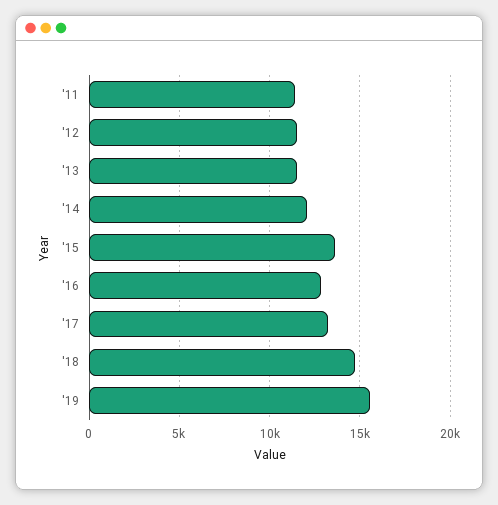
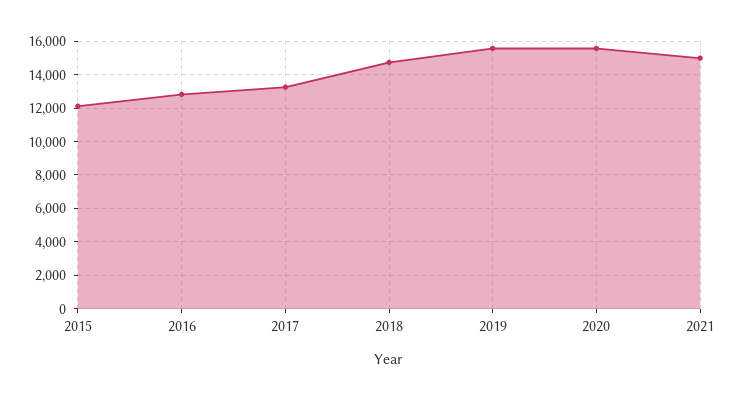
'11: 11500 -> none
'12: 11500 -> none
'13: 11500 -> none
'14: 12000 -> none
'15: 13500 -> 12000
2020: none -> 15500
2021: none -> 15000

